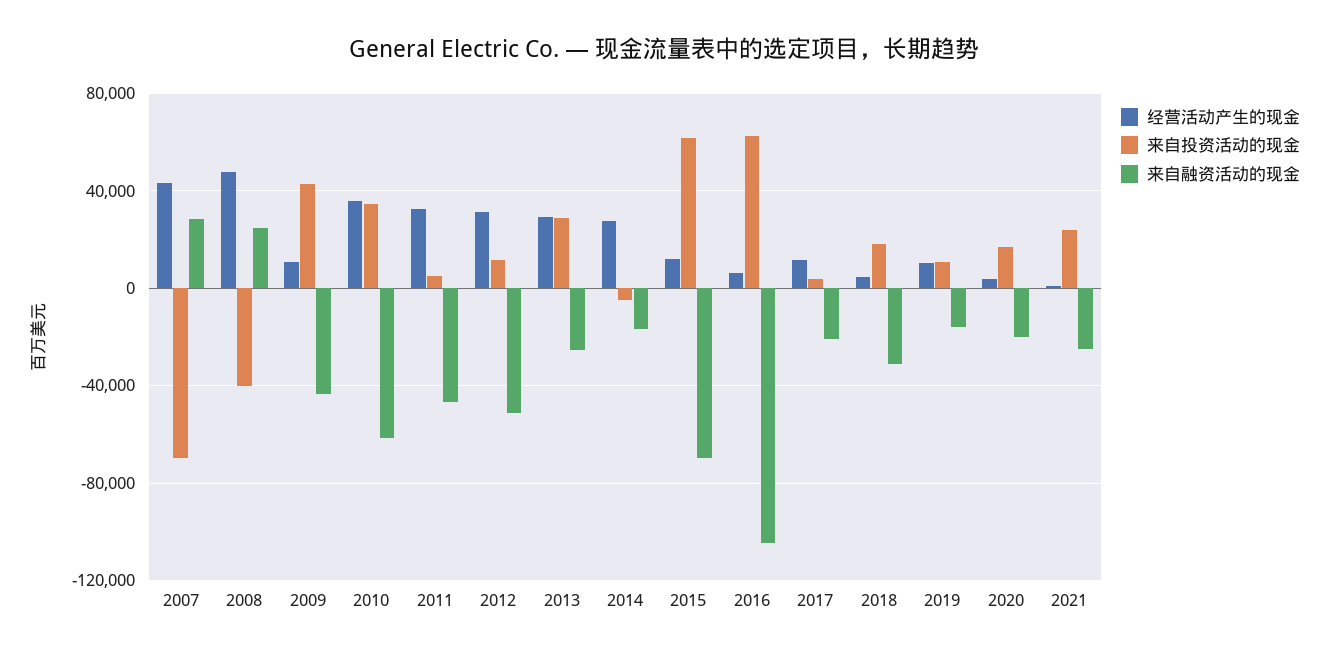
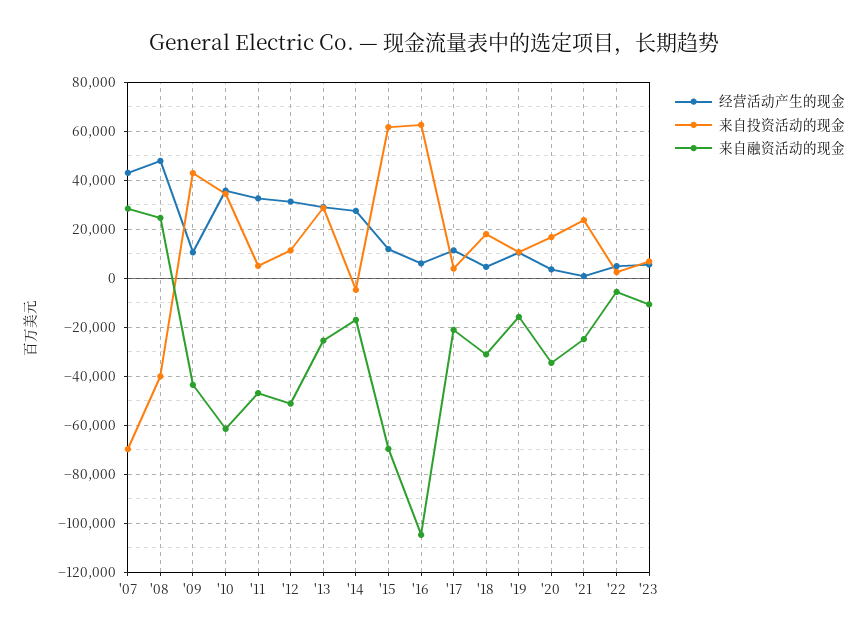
来自融资活动的现金, 2020: -20000 -> -35000
经营活动产生的现金, '22: none -> 5000
来自投资活动的现金, '22: none -> 2500
来自融资活动的现金, '22: none -> -5000
经营活动产生的现金, '23: none -> 5000
来自投资活动的现金, '23: none -> 7500
来自融资活动的现金, '23: none -> -10000

